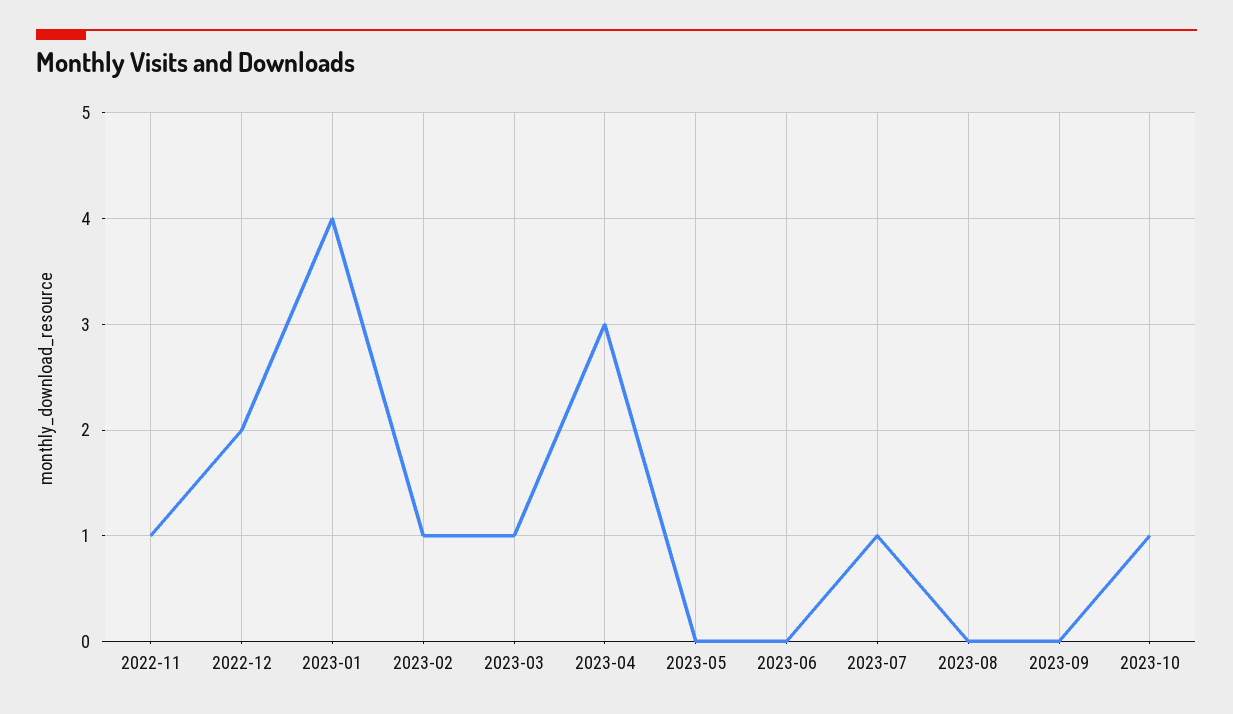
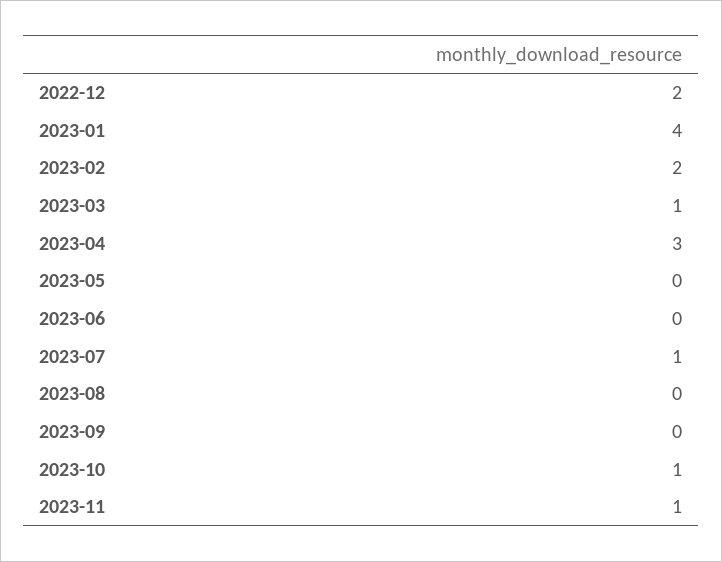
2022-11: 1 -> none
2023-02: 1 -> 2
2023-11: none -> 1

